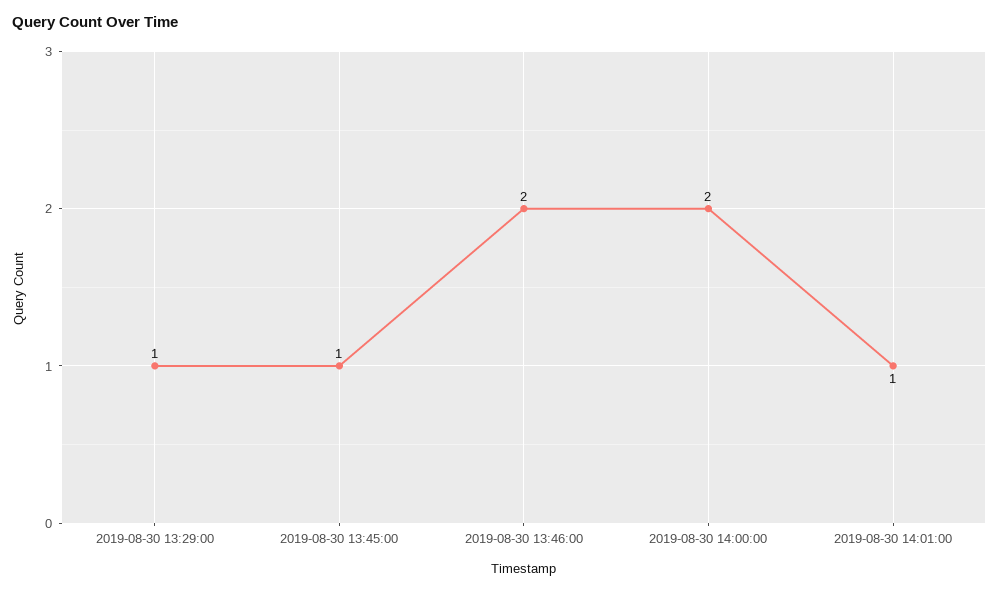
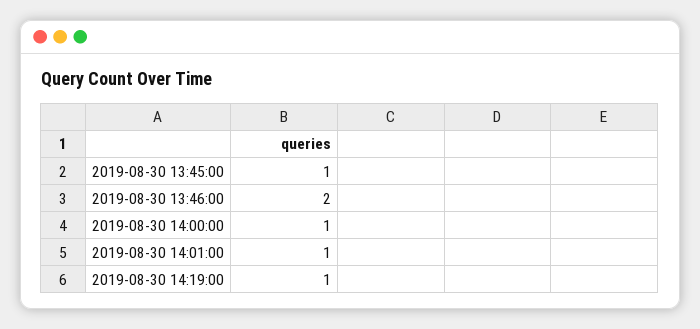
2019-08-30 13:29:00: 1 -> none
2019-08-30 14:00:00: 2 -> 1
2019-08-30 14:19:00: none -> 1

